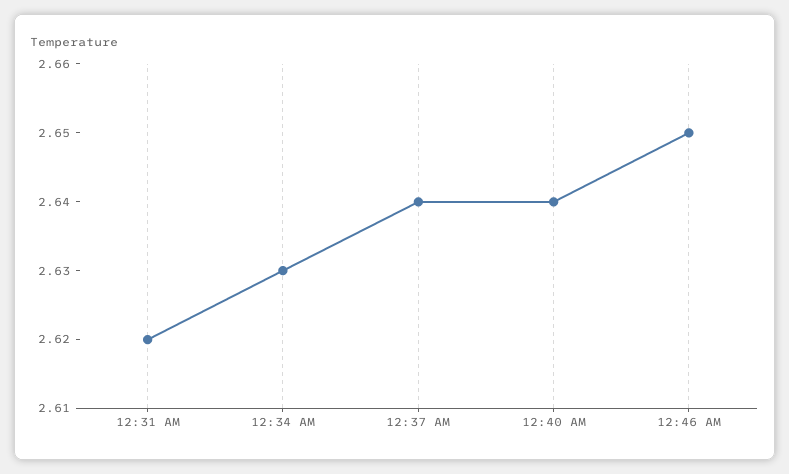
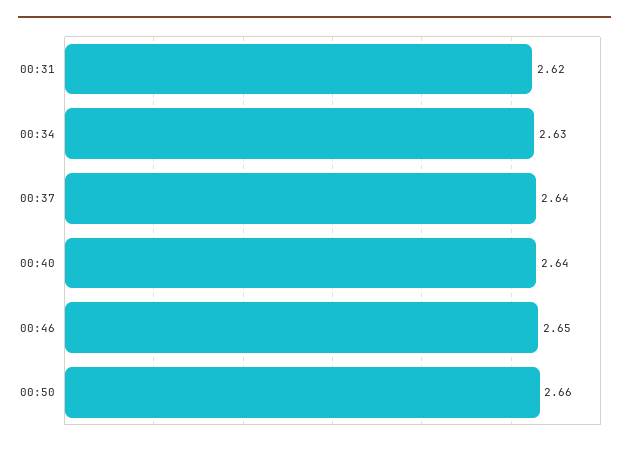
00:50: none -> 2.66

